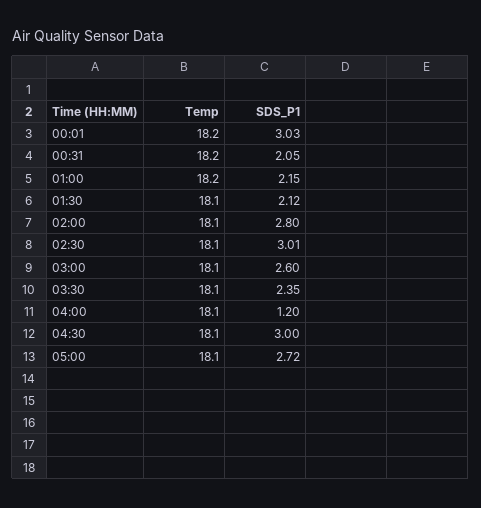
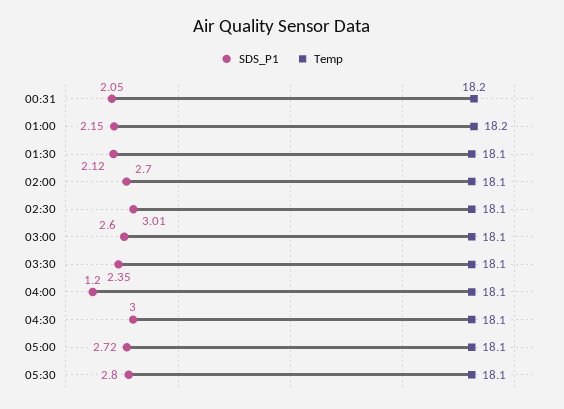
Temp, 00:01: 18.2 -> none
SDS_P1, 00:01: 3.03 -> none
SDS_P1, 02:00: 2.8 -> 2.7
SDS_P1, 05:30: none -> 2.8
Temp, 05:30: none -> 18.1

